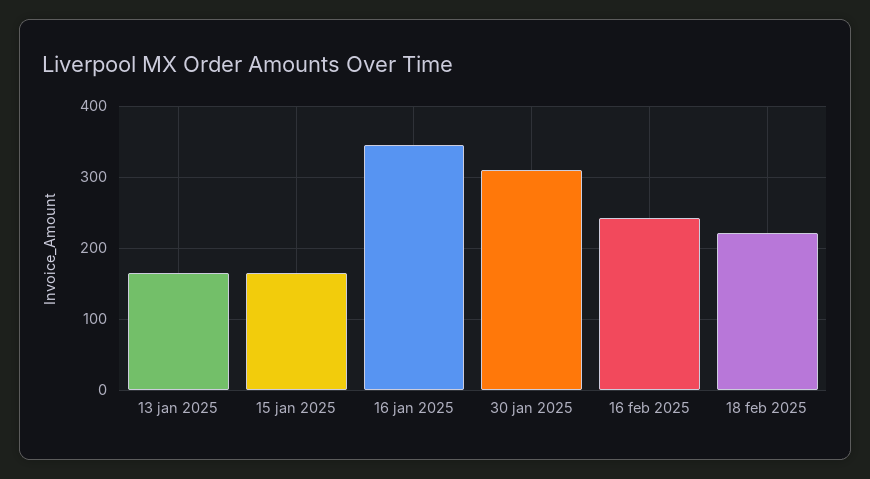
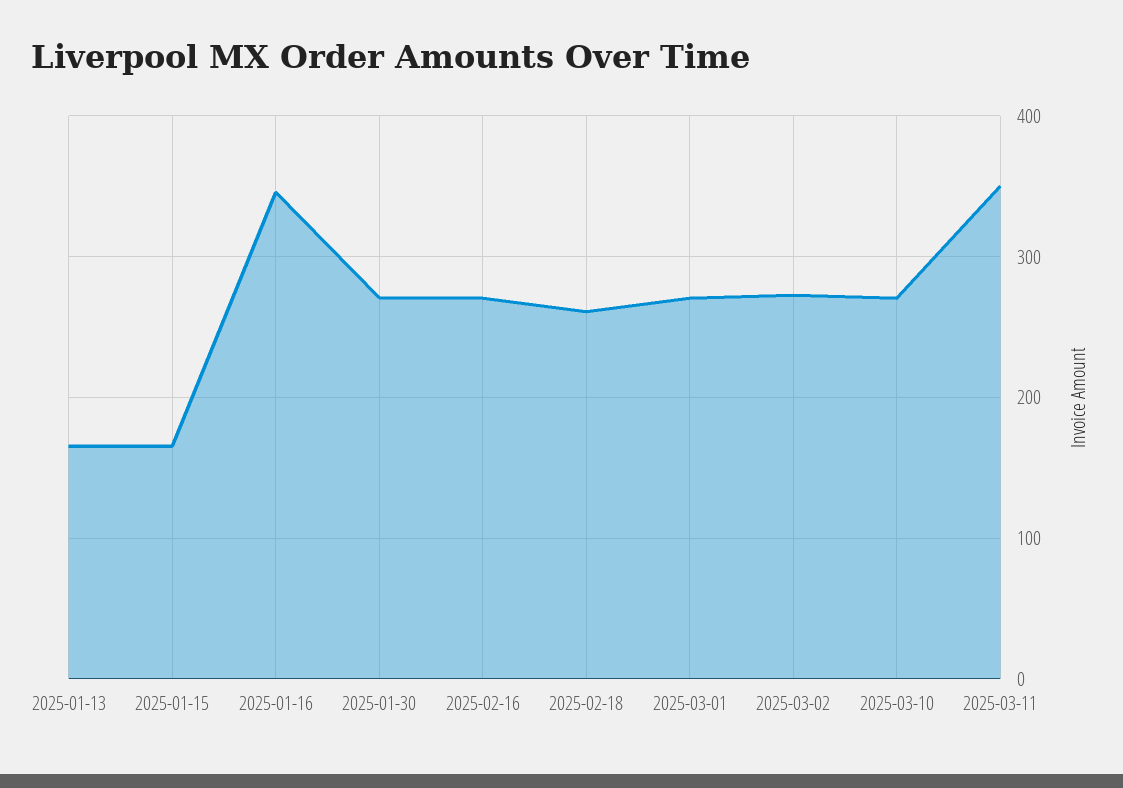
30 jan 2025: 310 -> 270
16 feb 2025: 240 -> 270
18 feb 2025: 220 -> 260
2025-03-01: none -> 270
2025-03-02: none -> 270
2025-03-10: none -> 270
2025-03-11: none -> 350

